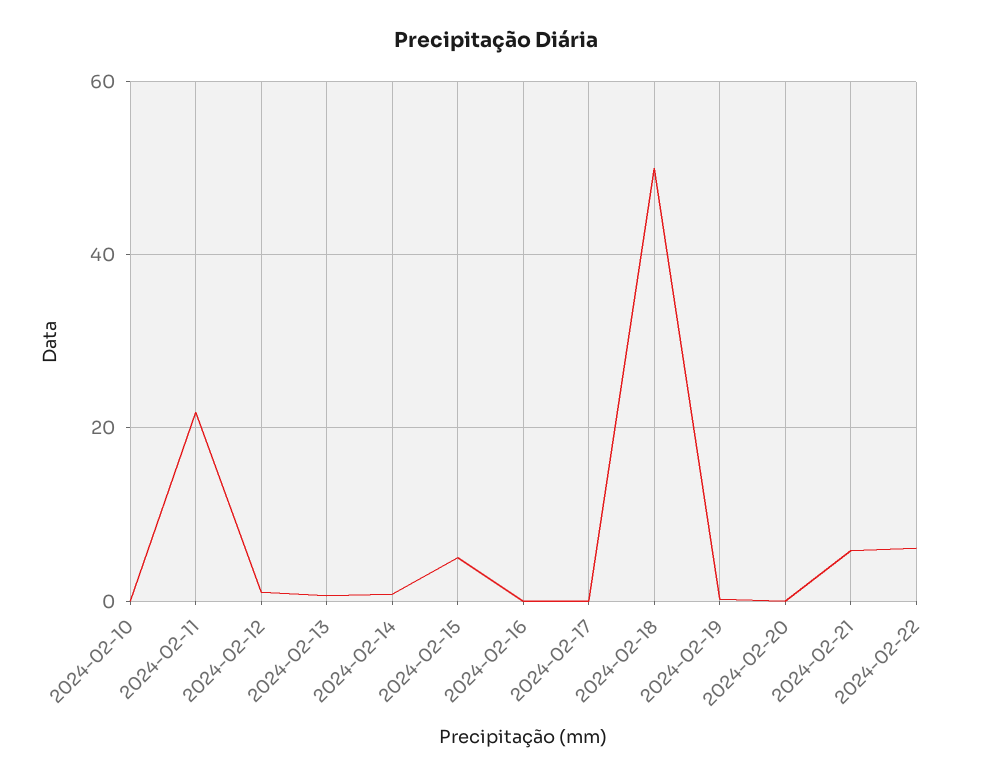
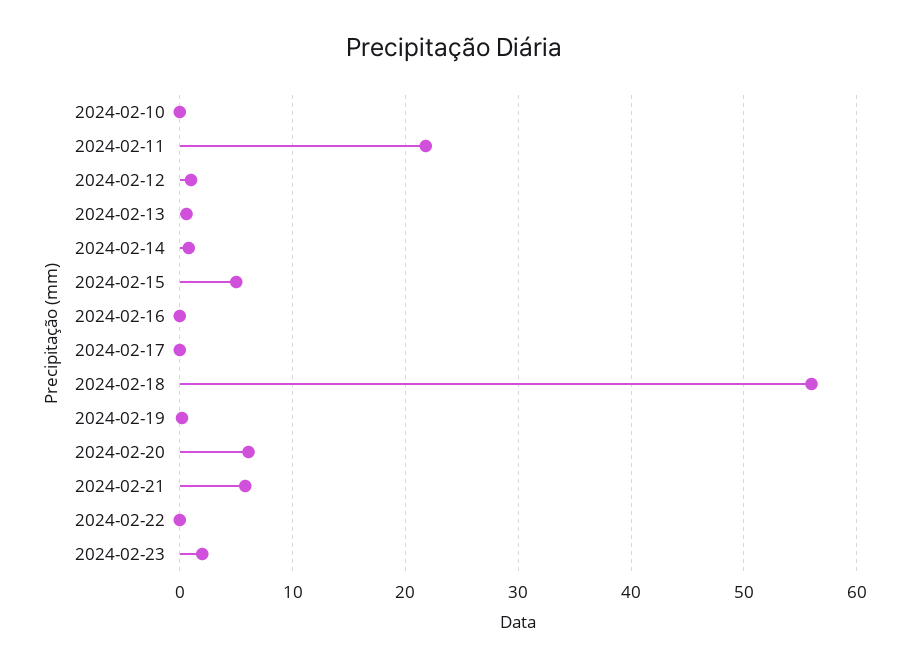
2024-02-18: 50 -> 56
2024-02-20: 0 -> 6
2024-02-22: 6 -> 0
2024-02-23: none -> 2

